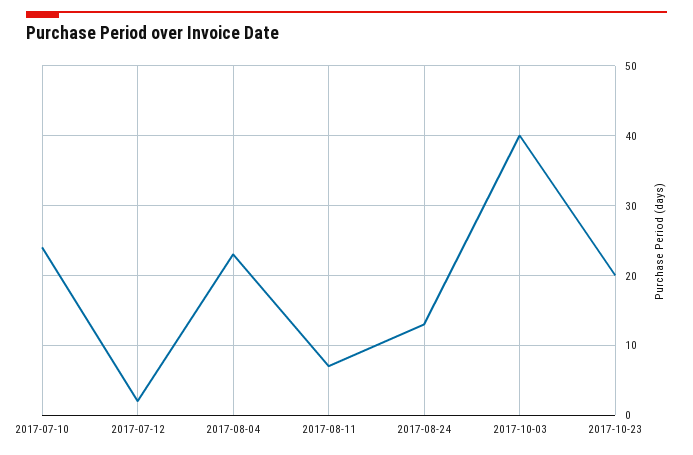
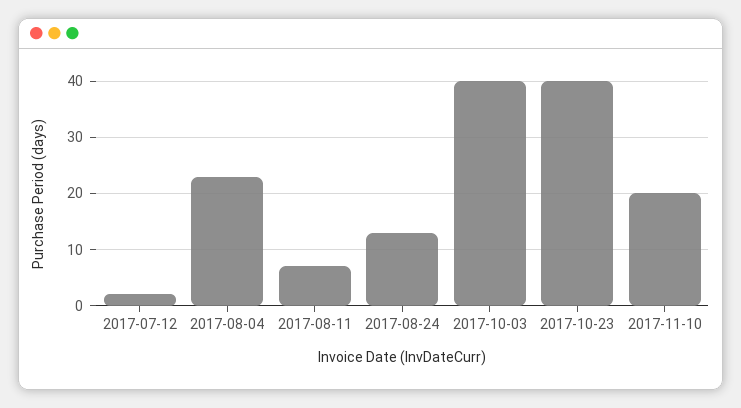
2017-07-10: 24 -> none
2017-10-23: 20 -> 40
2017-11-10: none -> 20

